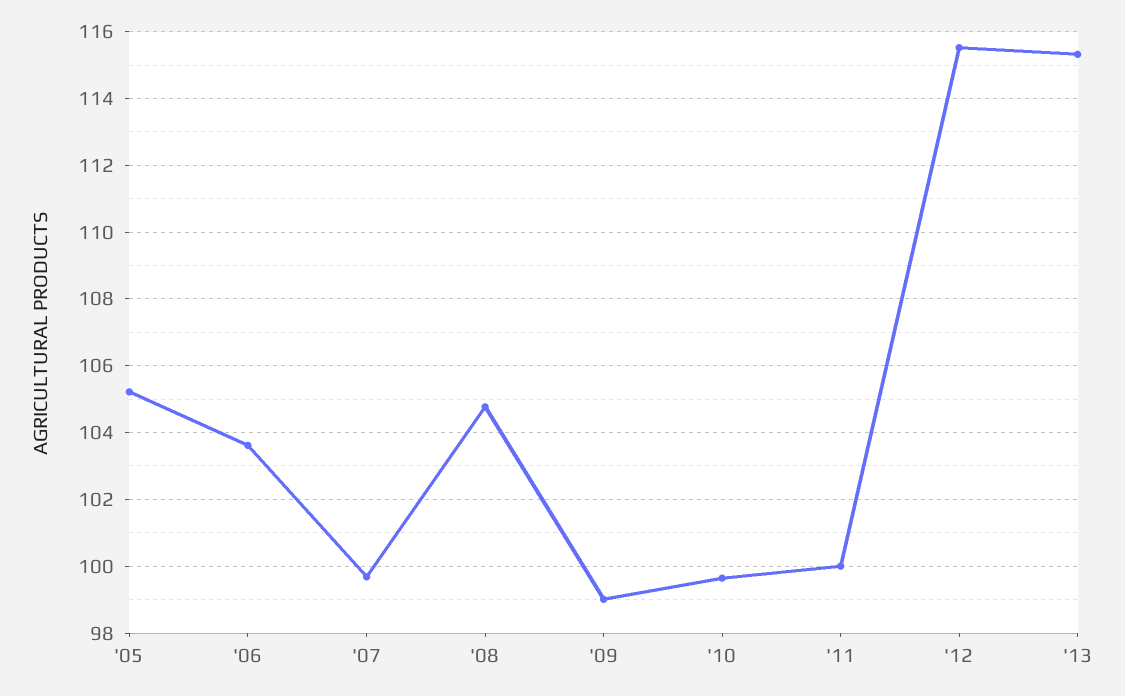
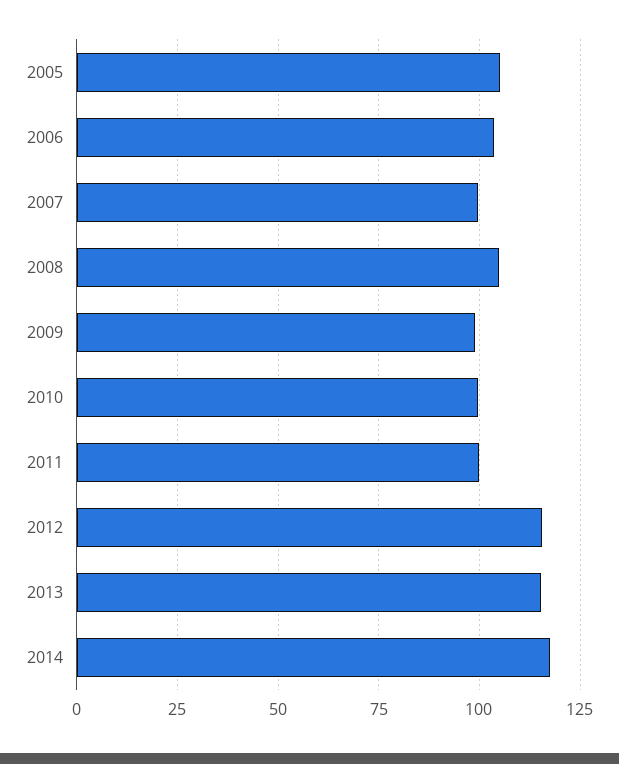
2014: none -> 117.5

